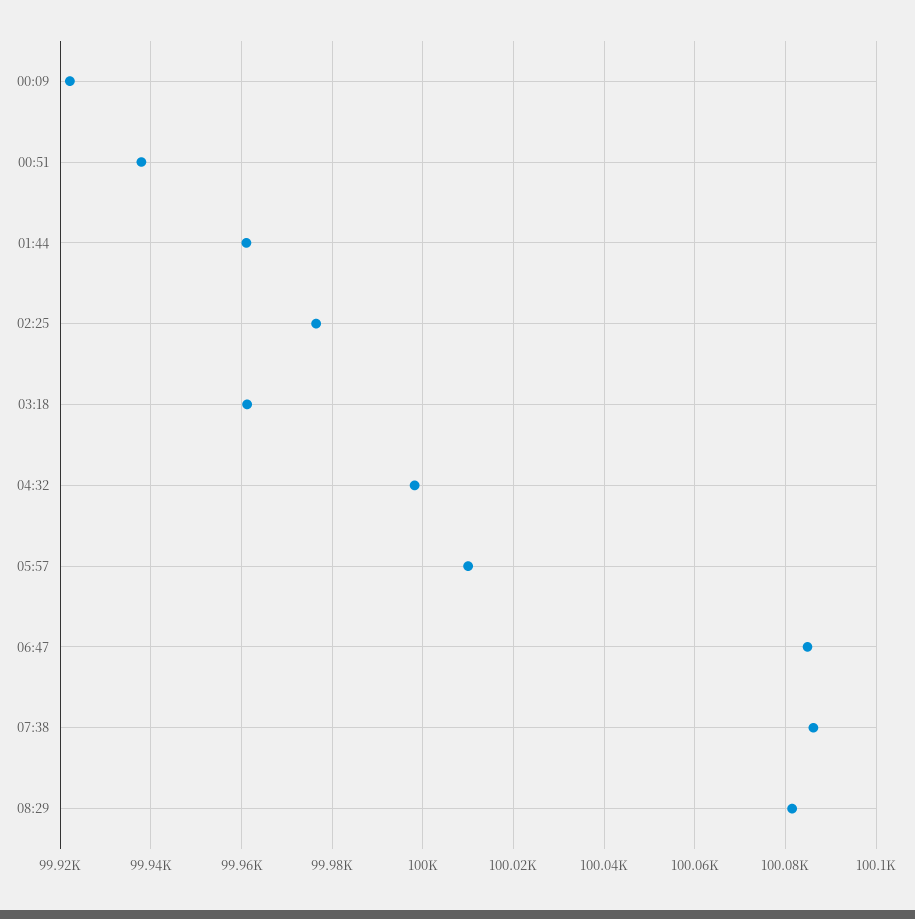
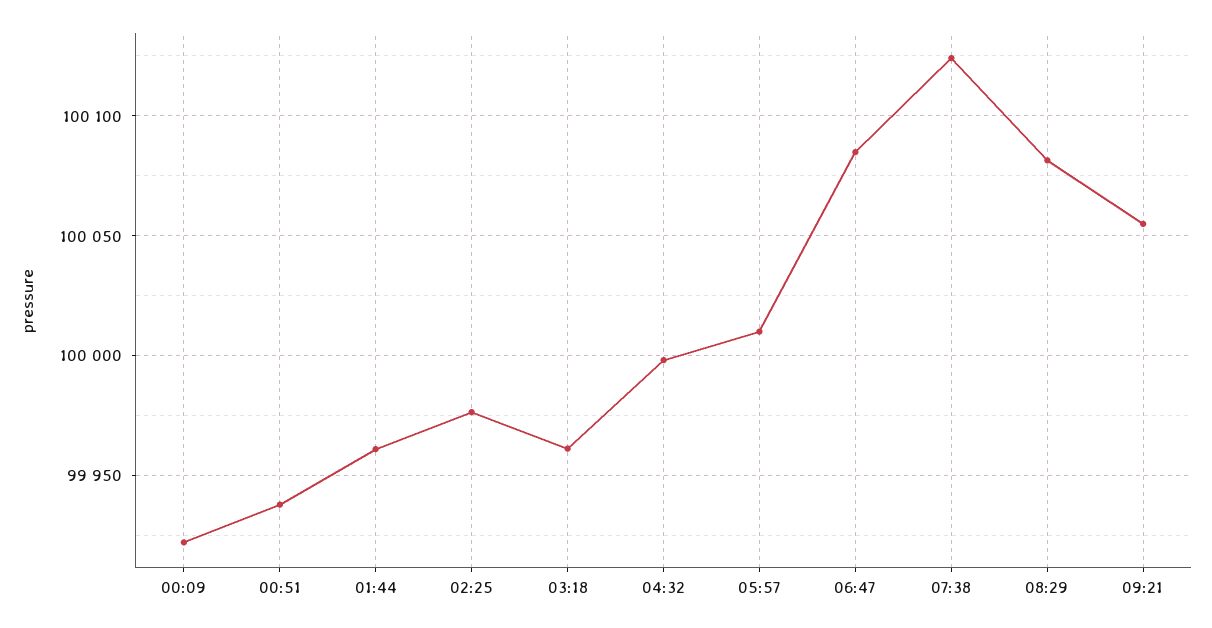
07:38: 100086 -> 100125
09:21: none -> 100055

